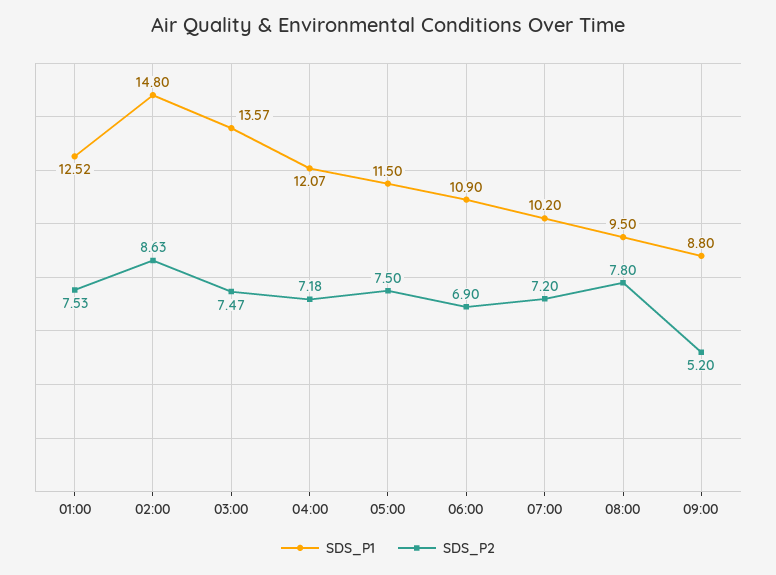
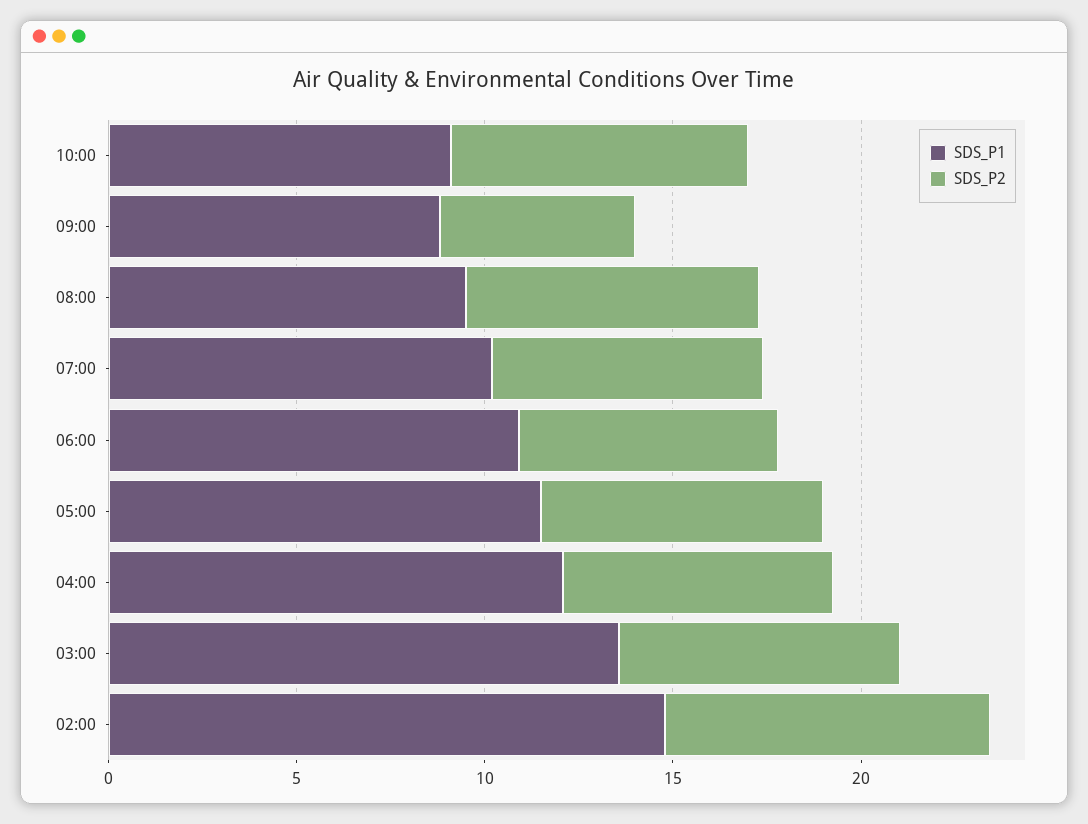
SDS_P1, 01:00: 12.52 -> none
SDS_P2, 01:00: 7.53 -> none
SDS_P1, 10:00: none -> 9
SDS_P2, 10:00: none -> 8

